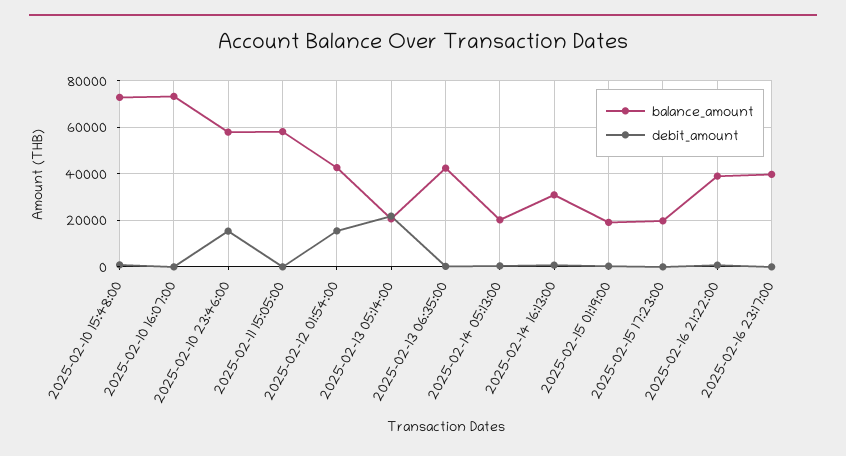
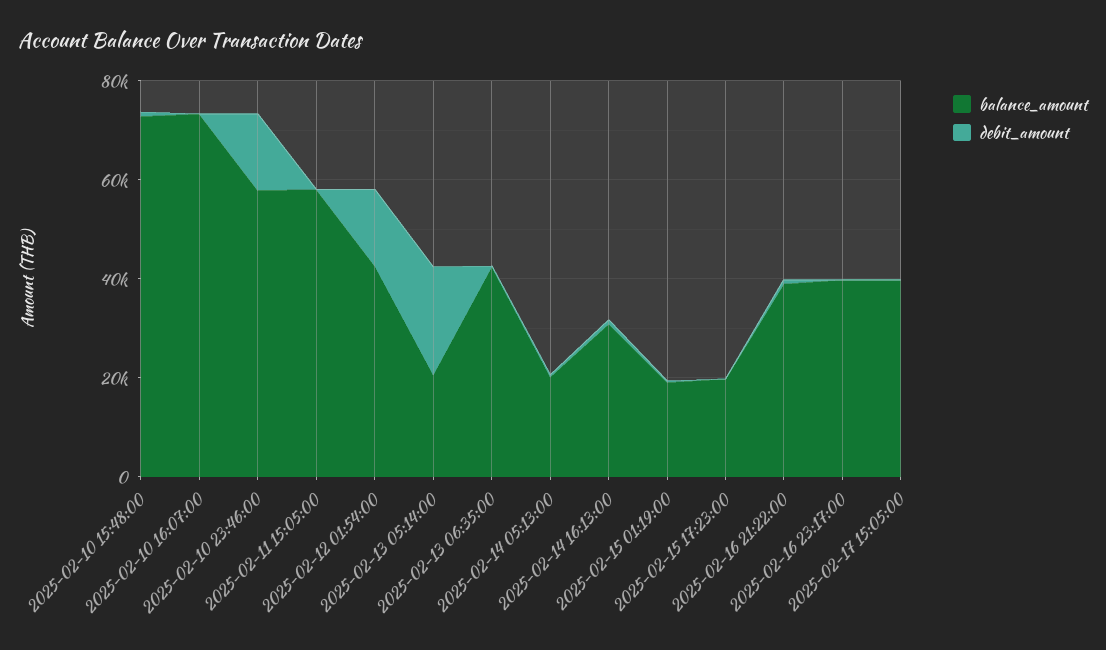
balance_amount, 2025-02-17 15:05:00: none -> 40000
debit_amount, 2025-02-17 15:05:00: none -> 0

